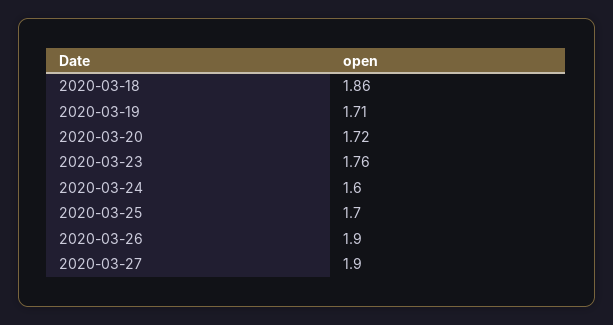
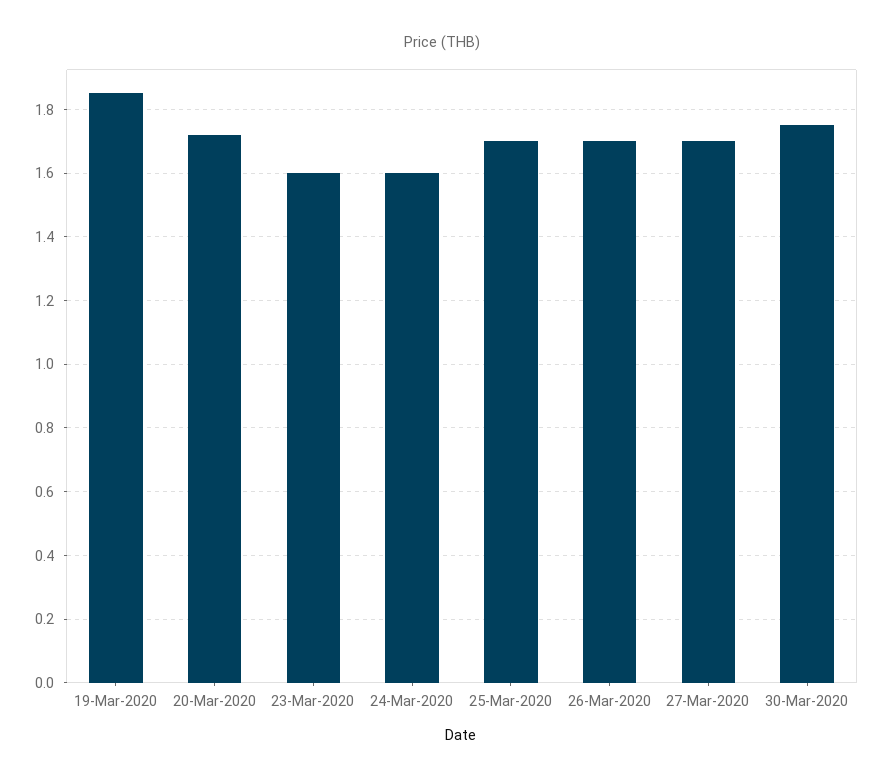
2020-03-18: 1.86 -> none
2020-03-19: 1.71 -> 1.85
2020-03-23: 1.76 -> 1.6
2020-03-26: 1.9 -> 1.7
2020-03-27: 1.9 -> 1.7
30-Mar-2020: none -> 1.75

